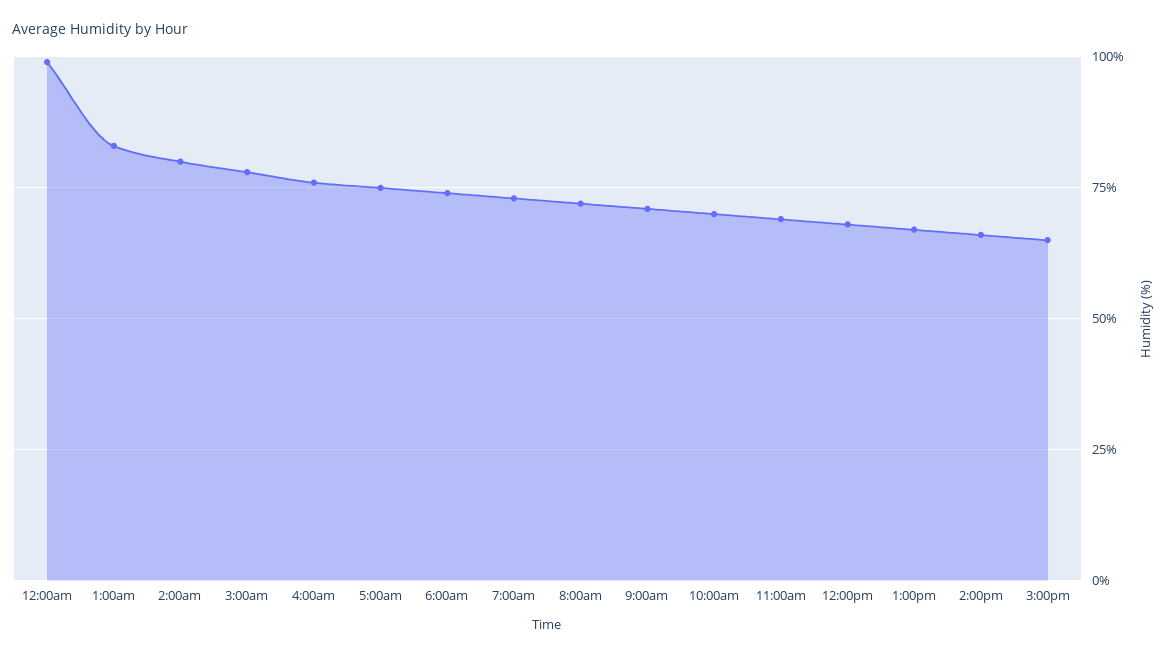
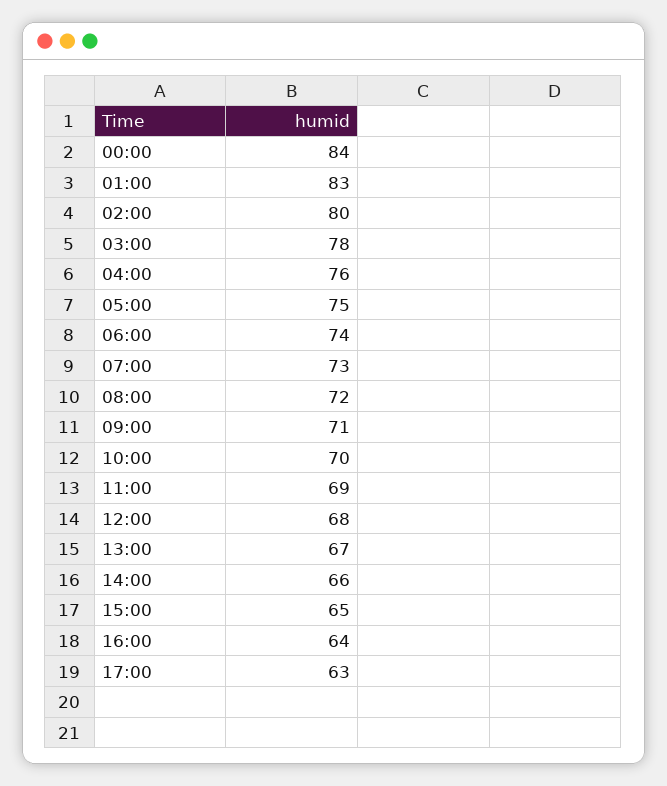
12:00am: 100 -> 84
16:00: none -> 64
17:00: none -> 63

